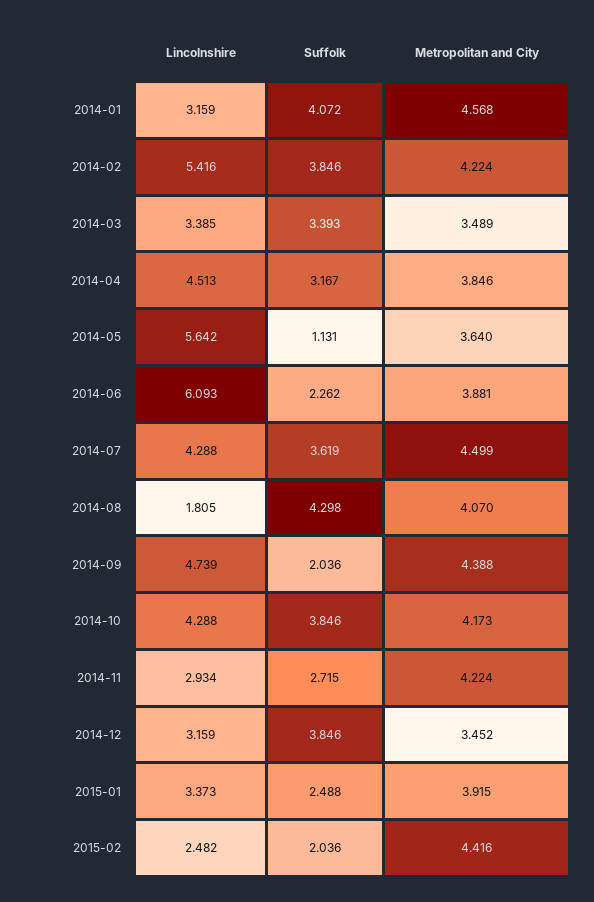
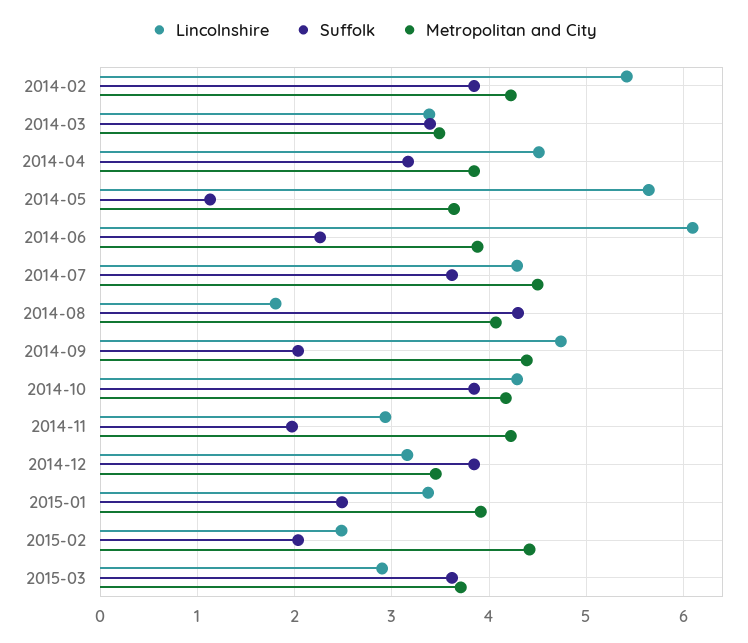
Lincolnshire, 2014-01: 3.159 -> none
Suffolk, 2014-01: 4.072 -> none
Metropolitan and City, 2014-01: 4.568 -> none
Suffolk, 2014-11: 2.715 -> 2
Lincolnshire, 2015-03: none -> 2.9
Suffolk, 2015-03: none -> 3.6
Metropolitan and City, 2015-03: none -> 3.7

